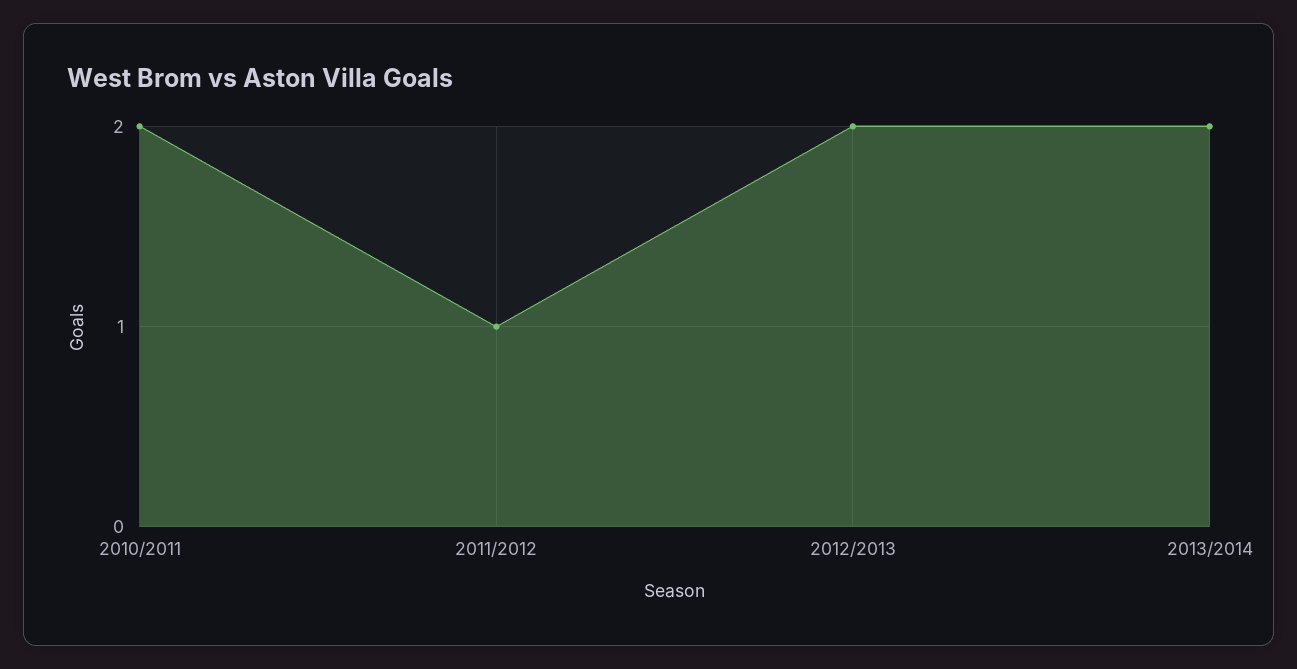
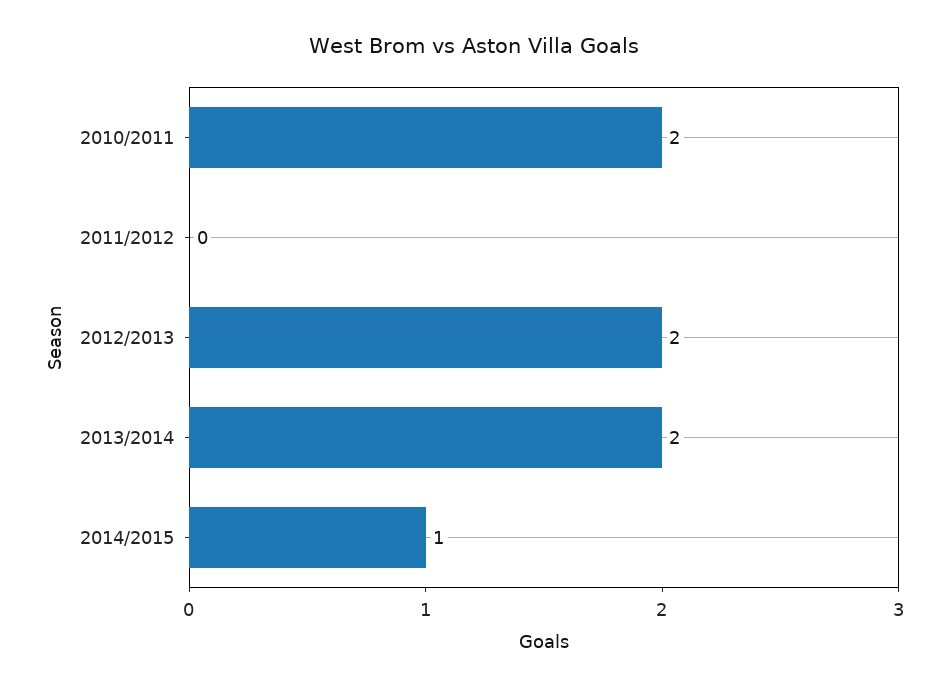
2011/2012: 1 -> 0
2014/2015: none -> 1

